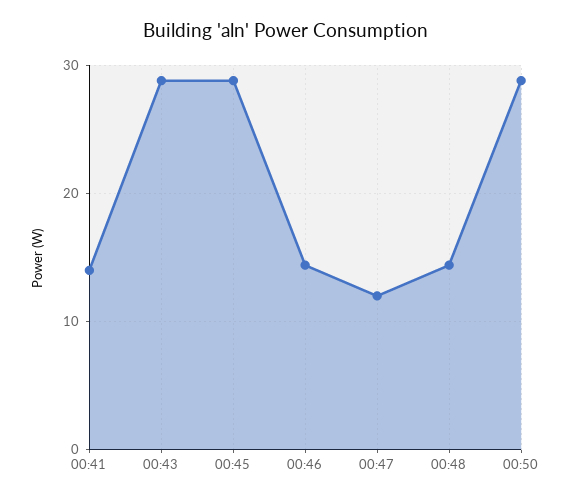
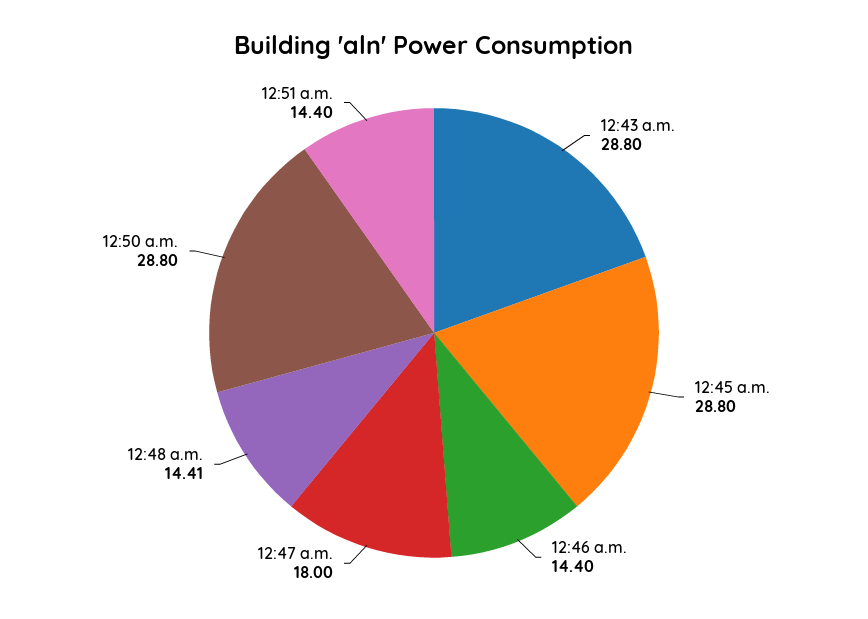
00:41: 14 -> none
00:47: 12 -> 18
12:51 a.m.: none -> 14.4

